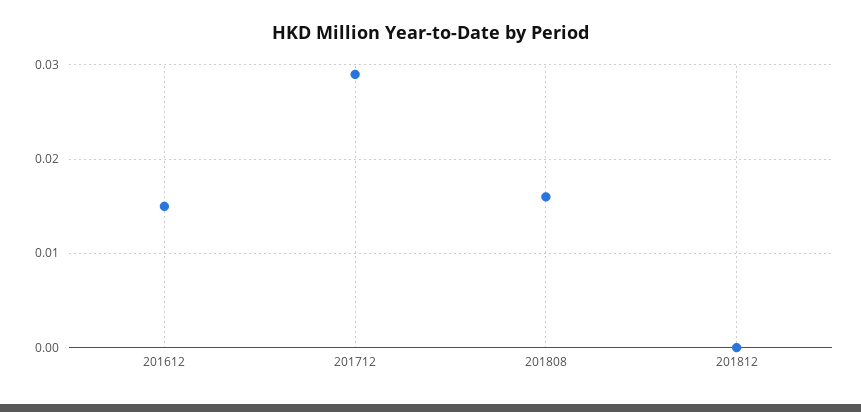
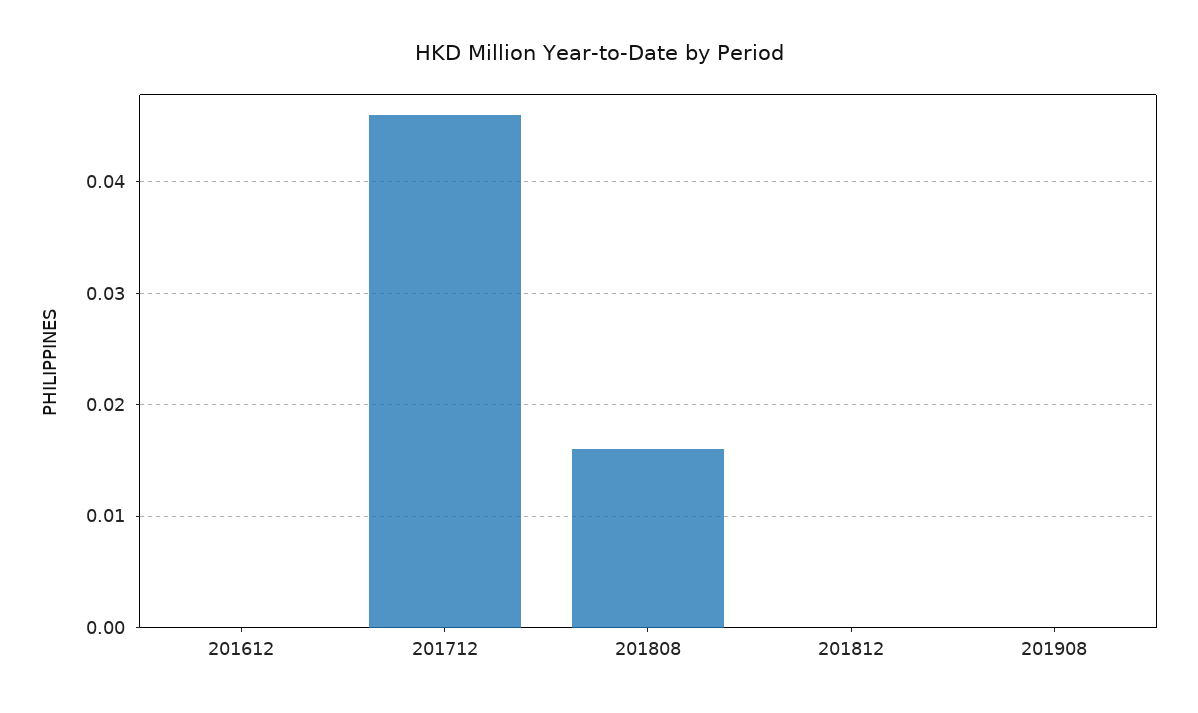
201612: 0.015 -> 0
201712: 0.029 -> 0.046
201908: none -> 0

